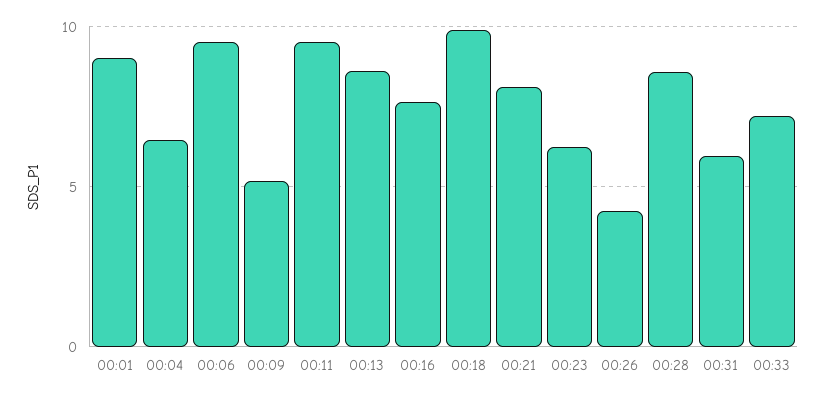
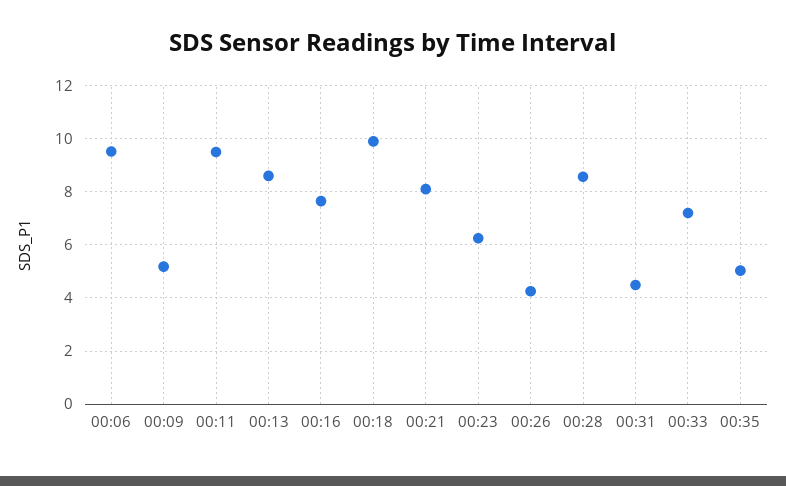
00:01: 9 -> none
00:04: 6.5 -> none
00:31: 6 -> 4.5
00:35: none -> 5

